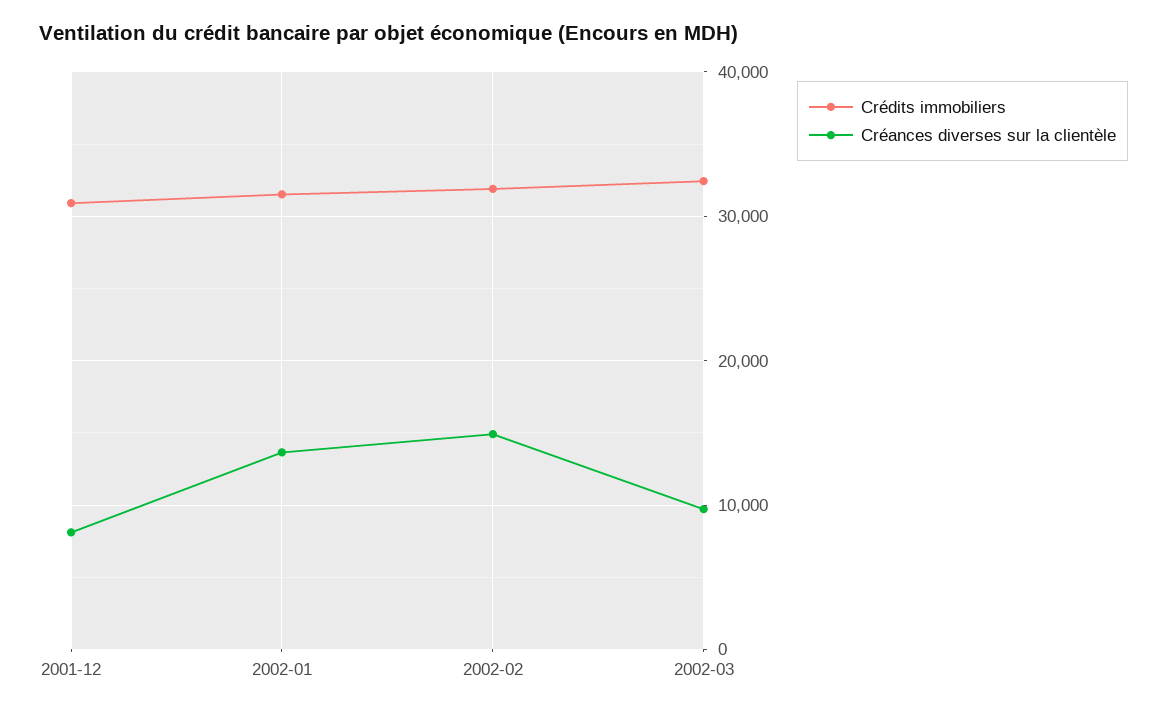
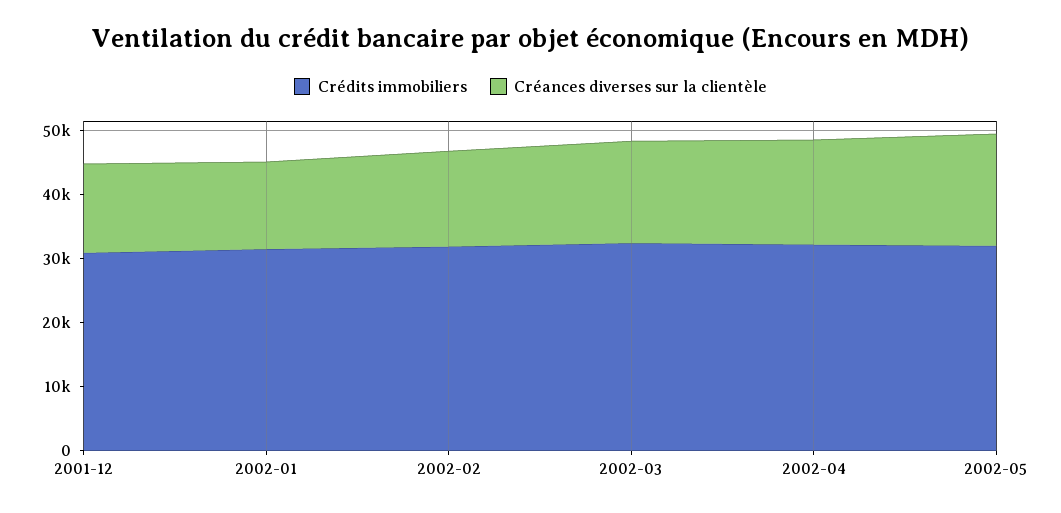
Créances diverses sur la clientèle, 2001-12: 8000 -> 14000
Créances diverses sur la clientèle, 2002-03: 10000 -> 16000
Crédits immobiliers, 2002-04: none -> 32000
Créances diverses sur la clientèle, 2002-04: none -> 16000
Crédits immobiliers, 2002-05: none -> 32000
Créances diverses sur la clientèle, 2002-05: none -> 18000

